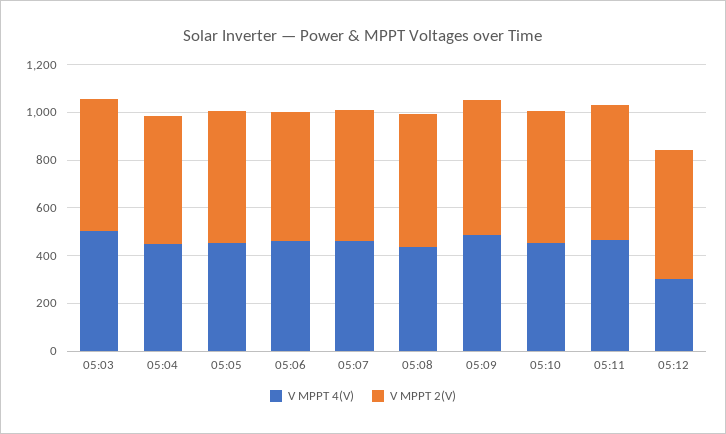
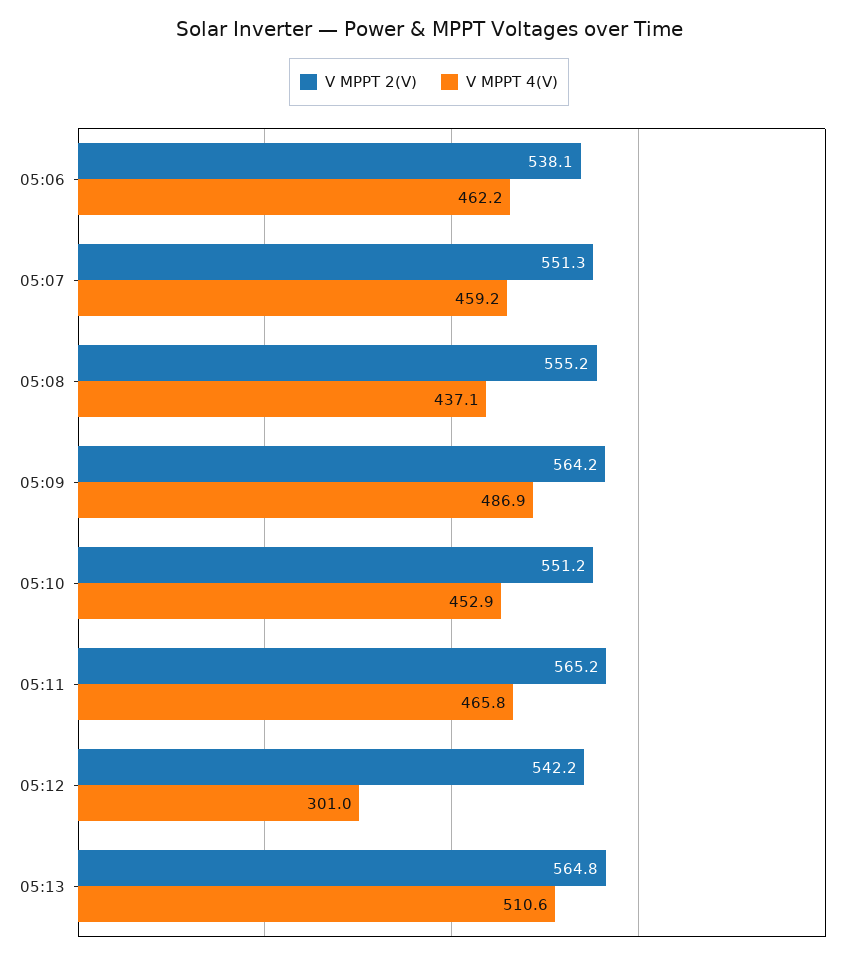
V MPPT 4(V), 05:03: 500 -> none
V MPPT 2(V), 05:03: 550 -> none
V MPPT 4(V), 05:04: 450 -> none
V MPPT 2(V), 05:04: 550 -> none
V MPPT 4(V), 05:05: 450 -> none
V MPPT 2(V), 05:05: 550 -> none
V MPPT 2(V), 05:13: none -> 564.8
V MPPT 4(V), 05:13: none -> 510.6

